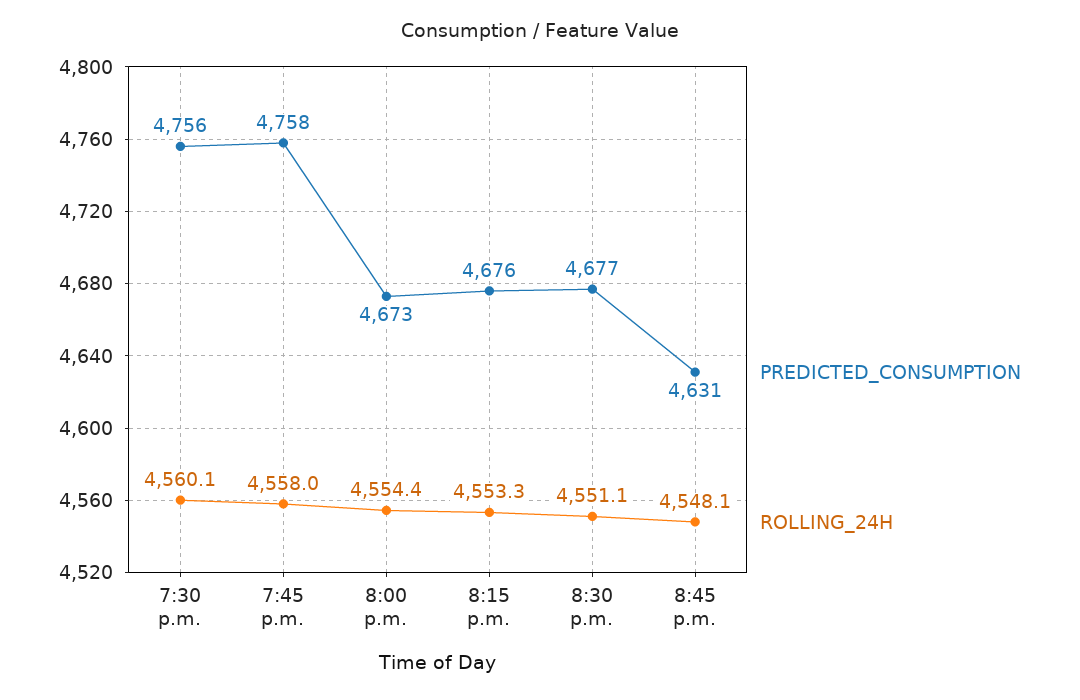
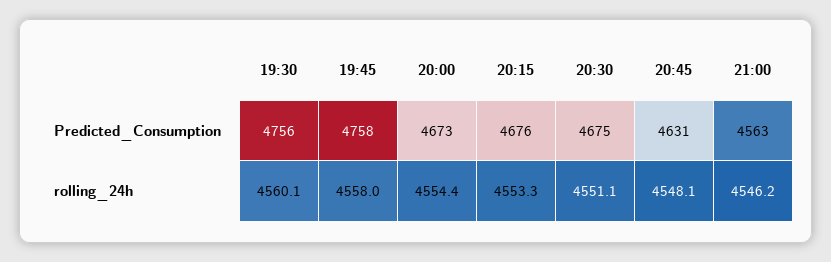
PREDICTED_CONSUMPTION, 8:30 p.m.: 4677 -> 4675
PREDICTED_CONSUMPTION, 21:00: none -> 4563
ROLLING_24H, 21:00: none -> 4546.2

